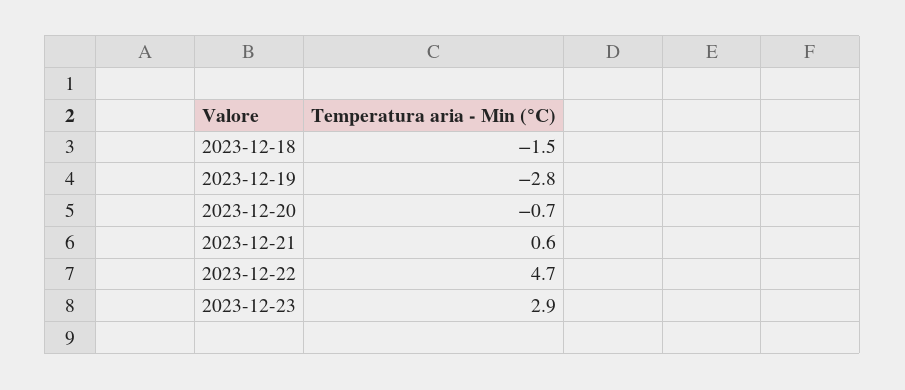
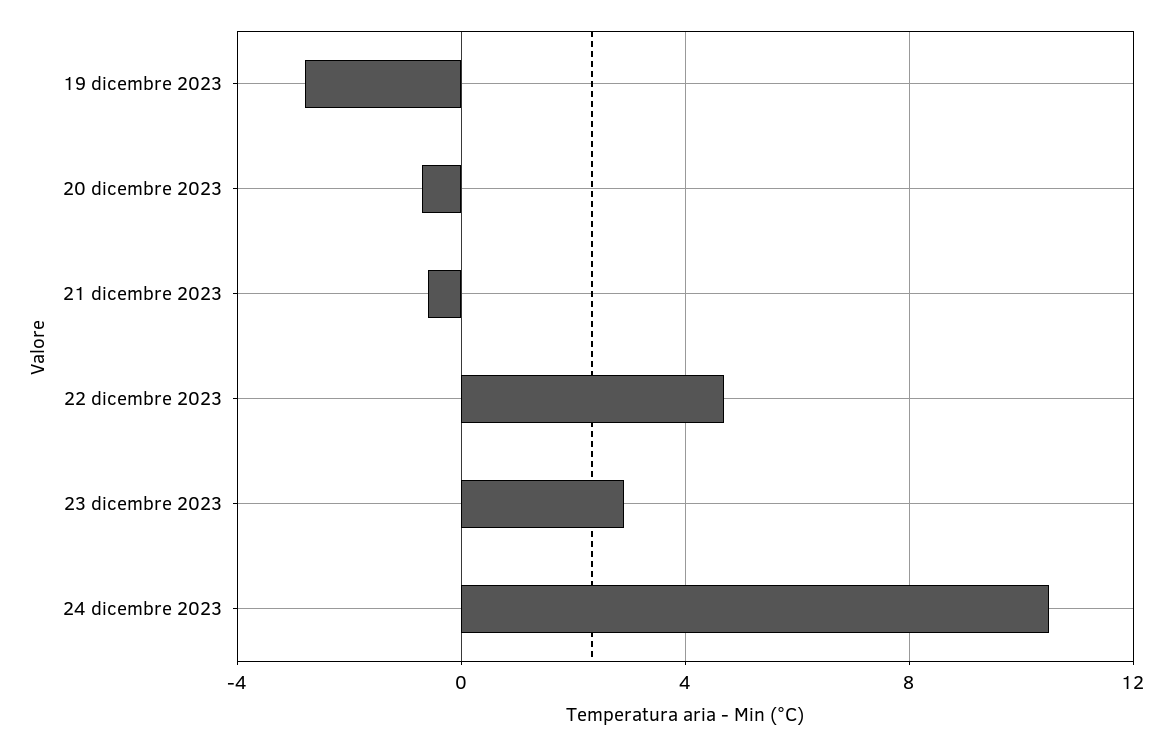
2023-12-18: -1.5 -> none
2023-12-21: 0.6 -> -0.5
24 dicembre 2023: none -> 10.5

